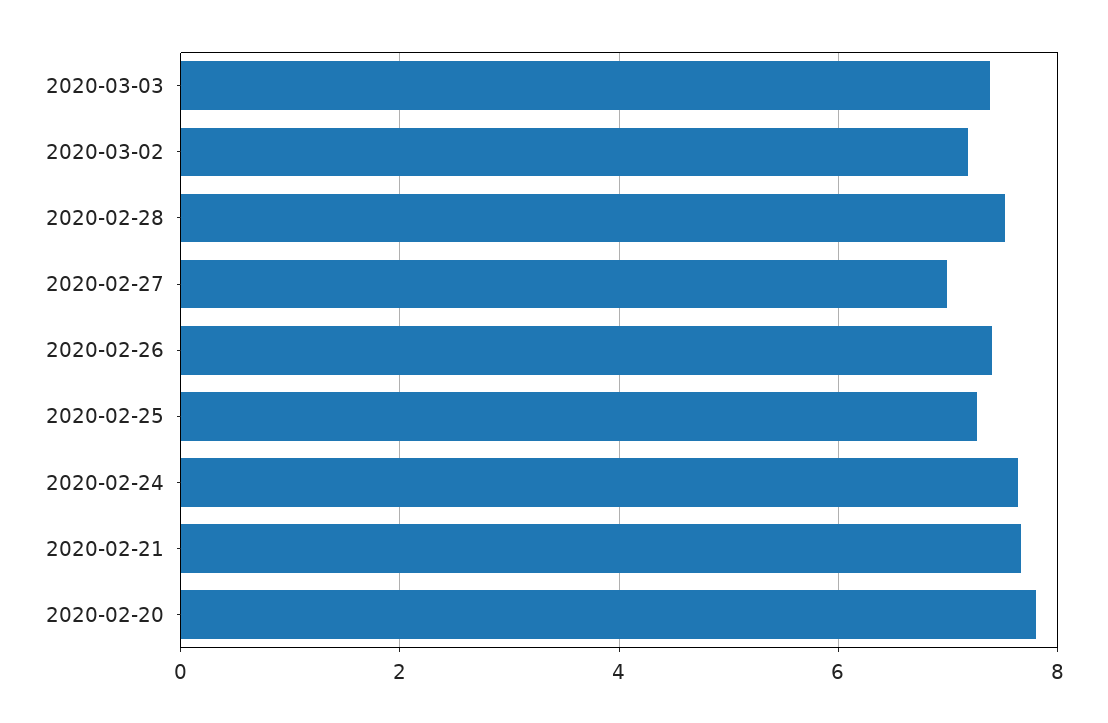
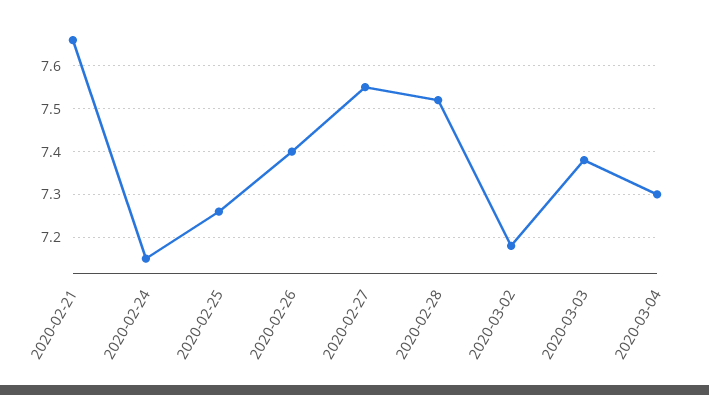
2020-02-27: 7 -> 7.55
2020-02-24: 7.6 -> 7.15
2020-02-20: 7.8 -> none
2020-03-04: none -> 7.3

